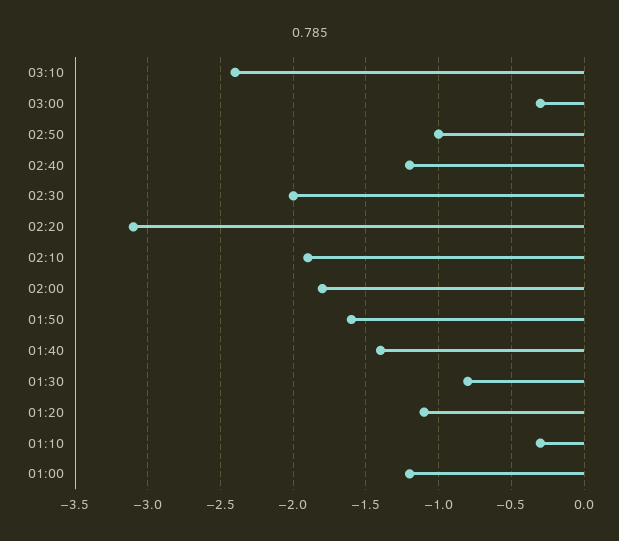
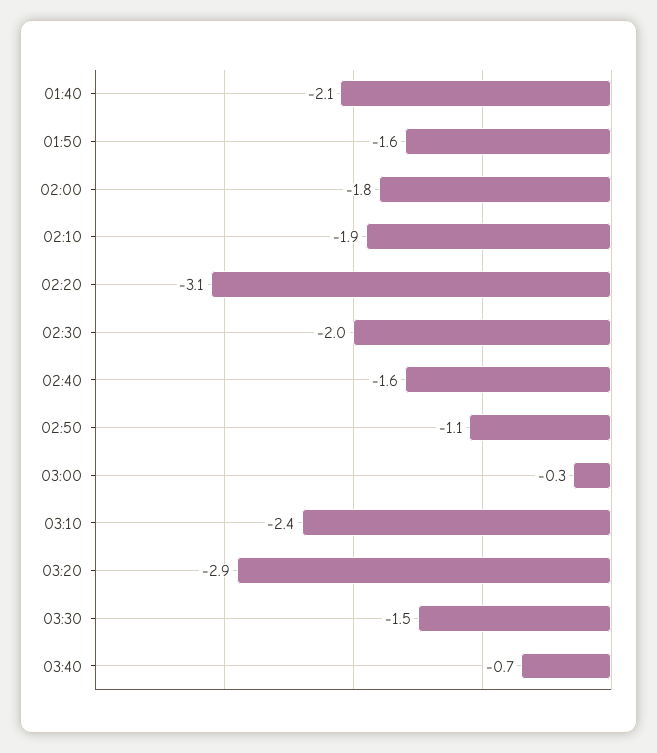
02:50: -1 -> -1.1
02:40: -1.2 -> -1.6
01:40: -1.4 -> -2.1
01:30: -0.8 -> none
01:20: -1.1 -> none
01:10: -0.3 -> none
01:00: -1.2 -> none
03:20: none -> -2.9
03:30: none -> -1.5
03:40: none -> -0.7

